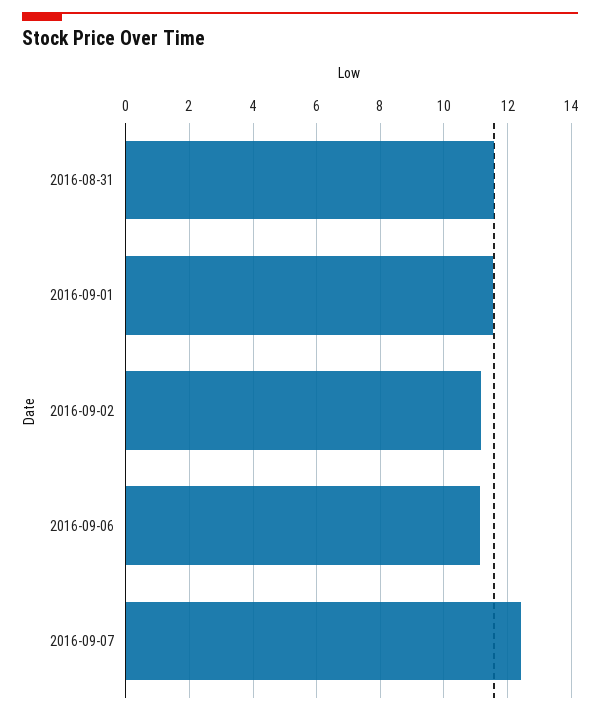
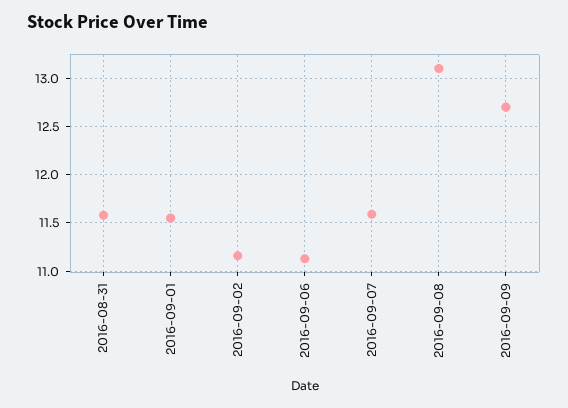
2016-09-07: 12.4 -> 11.6
2016-09-08: none -> 13.1
2016-09-09: none -> 12.7

